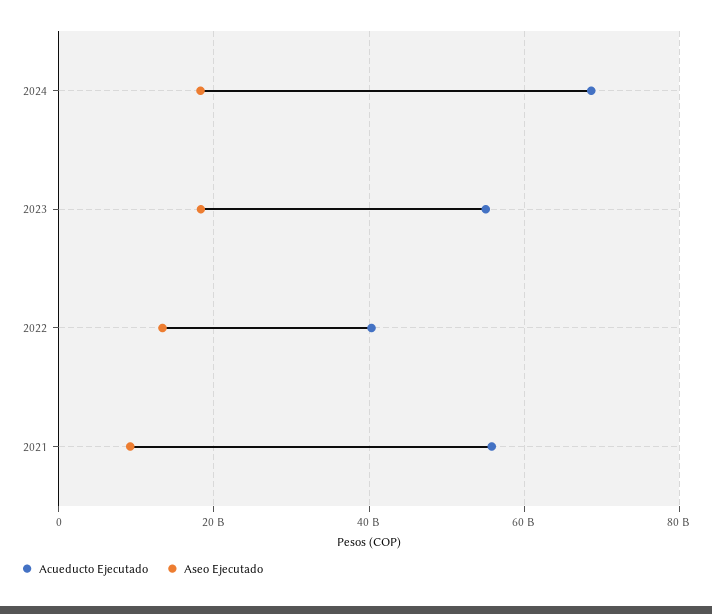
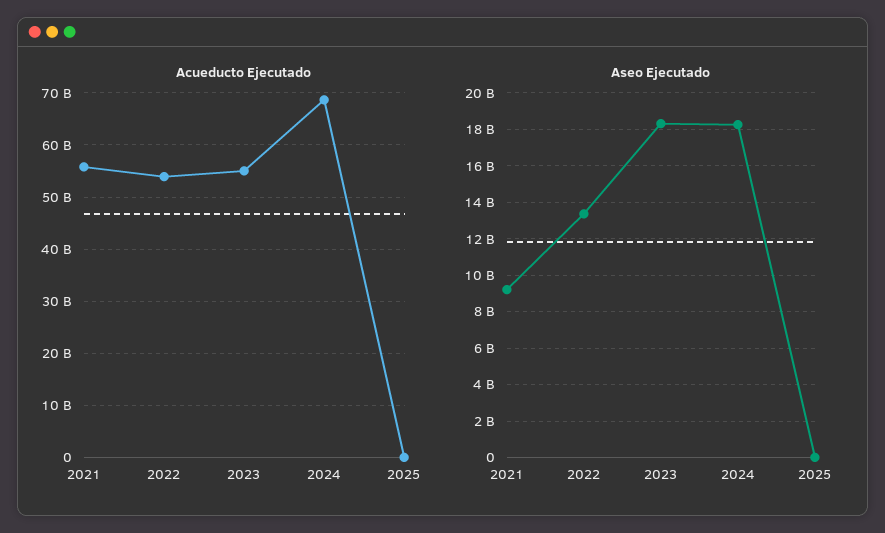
Acueducto Ejecutado, 2022: 40000000000 -> 54000000000
Acueducto Ejecutado, 2025: none -> 0
Aseo Ejecutado, 2025: none -> 0

